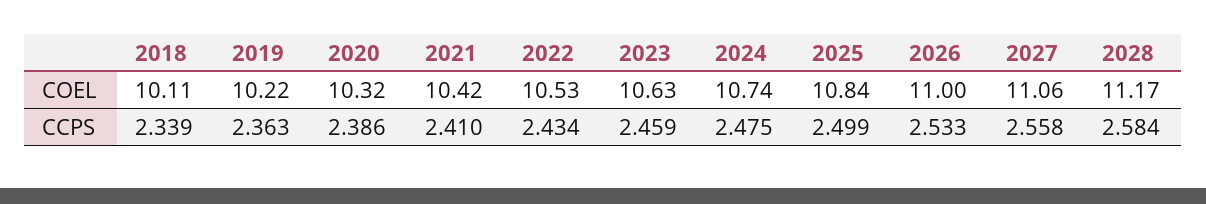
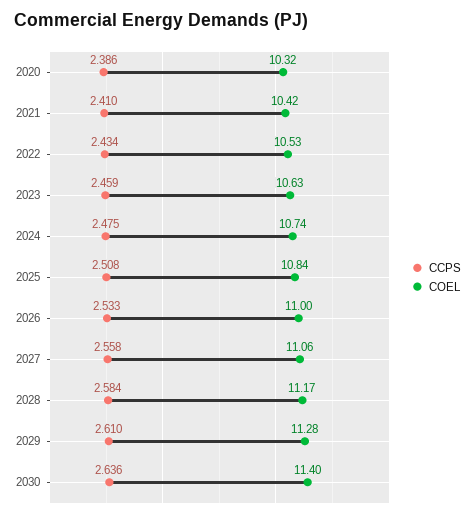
COEL, 2018: 10.11 -> none
COEL, 2019: 10.22 -> none
CCPS, 2018: 2.339 -> none
CCPS, 2019: 2.363 -> none
CCPS, 2025: 2.499 -> 2.508
CCPS, 2029: none -> 2.61
COEL, 2029: none -> 11.28
CCPS, 2030: none -> 2.636
COEL, 2030: none -> 11.4

